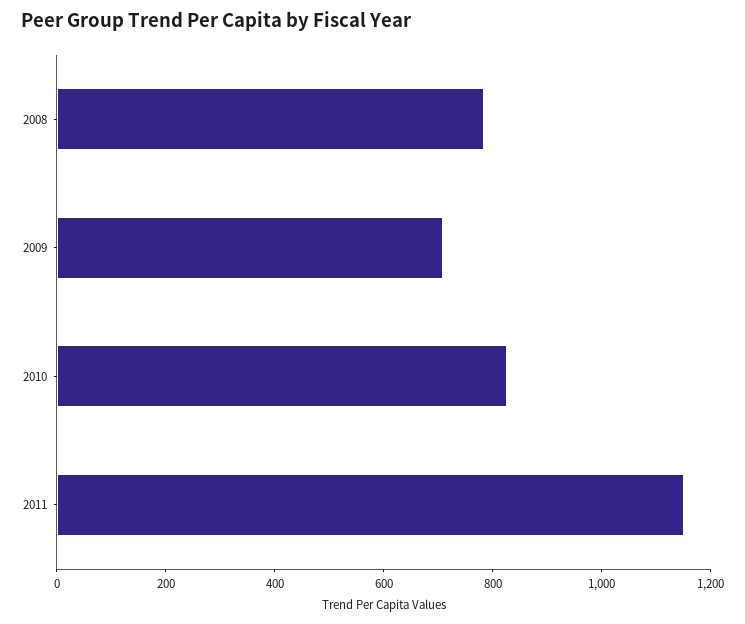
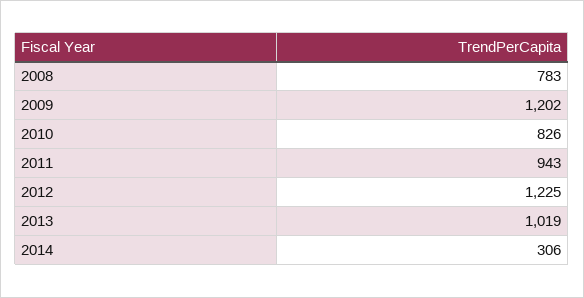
2009: 700 -> 1202
2011: 1150 -> 943
2012: none -> 1225
2013: none -> 1019
2014: none -> 306

